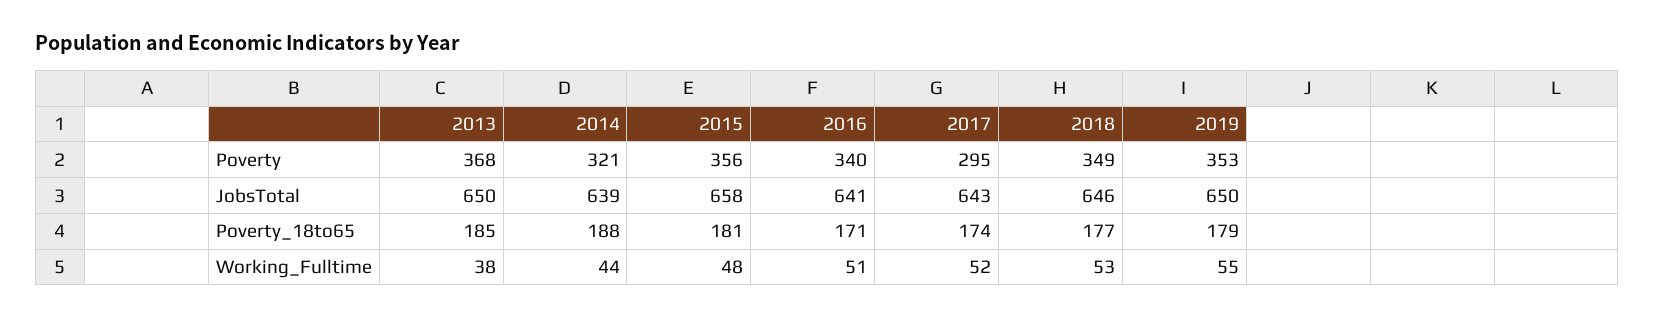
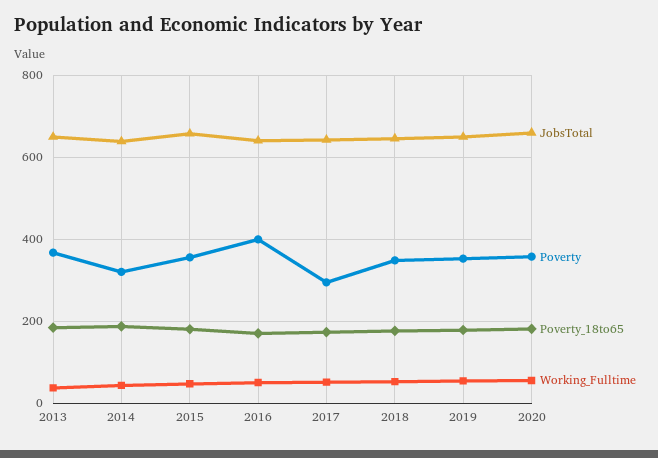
Poverty, 2016: 340 -> 400
JobsTotal, 2020: none -> 660
Poverty, 2020: none -> 360
Poverty_18to65, 2020: none -> 180
Working_Fulltime, 2020: none -> 60

